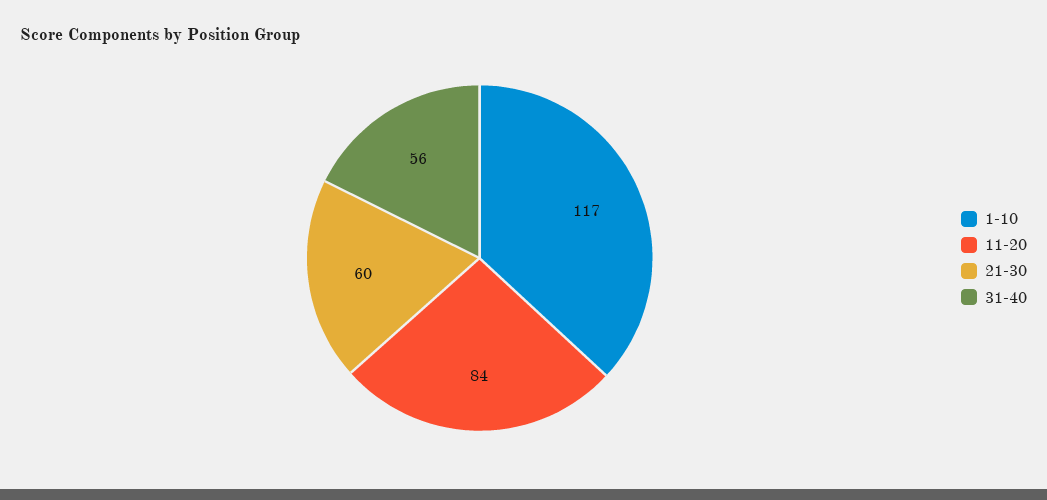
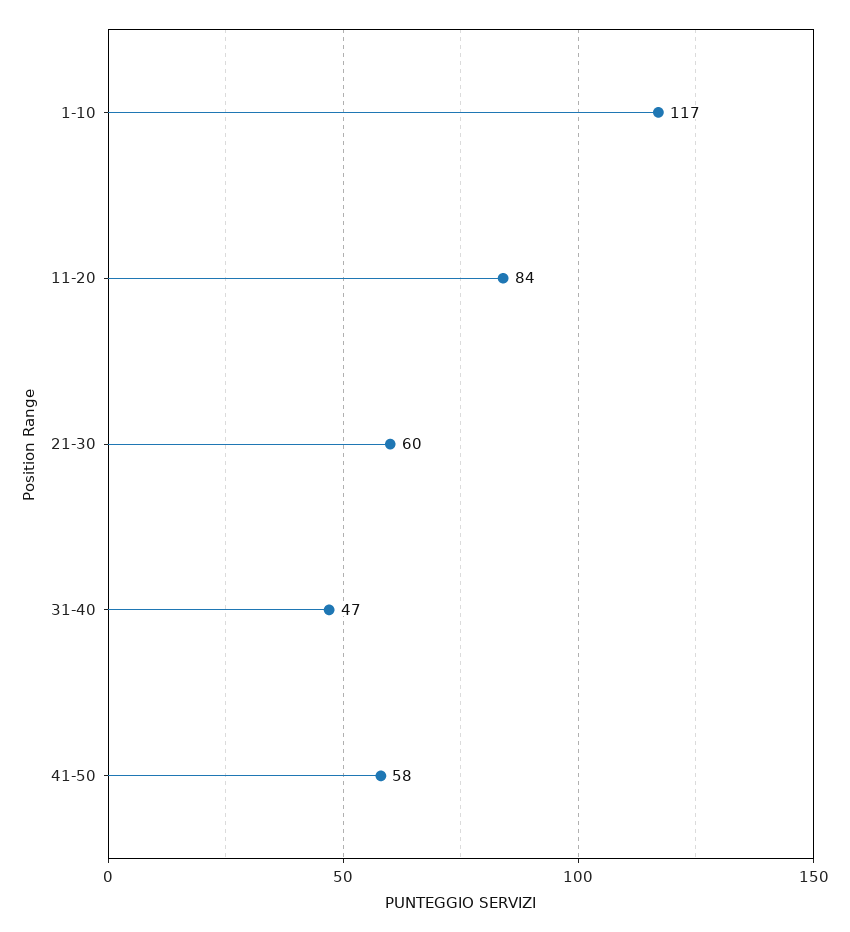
31-40: 56 -> 47
41-50: none -> 58

